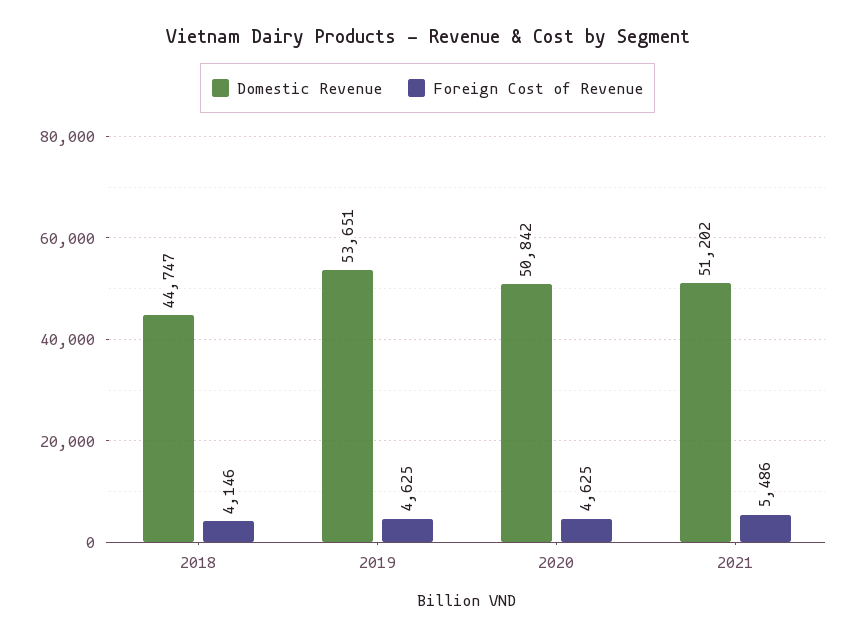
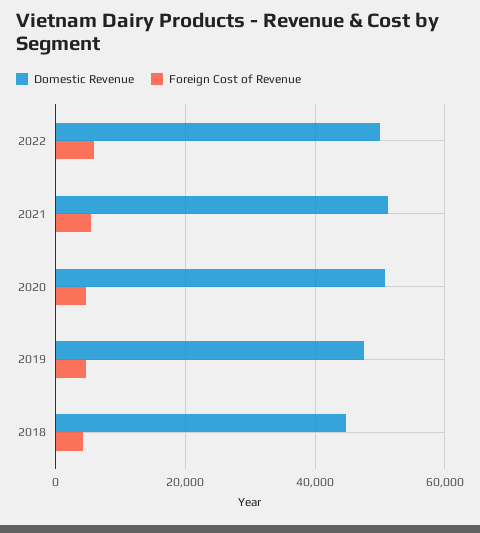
Domestic Revenue, 2019: 53651 -> 48000
Domestic Revenue, 2022: none -> 50000
Foreign Cost of Revenue, 2022: none -> 6000

